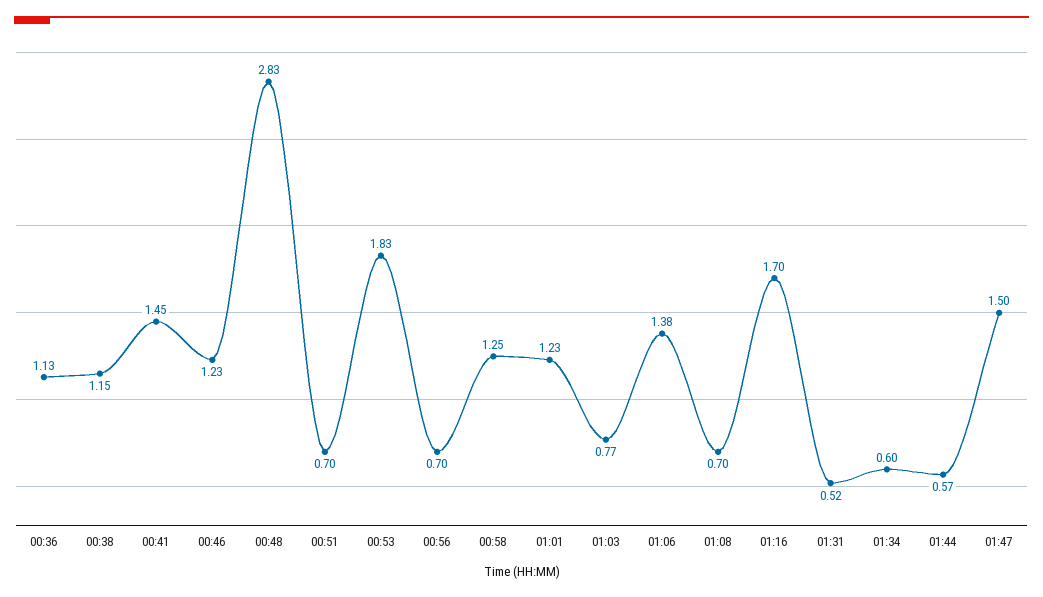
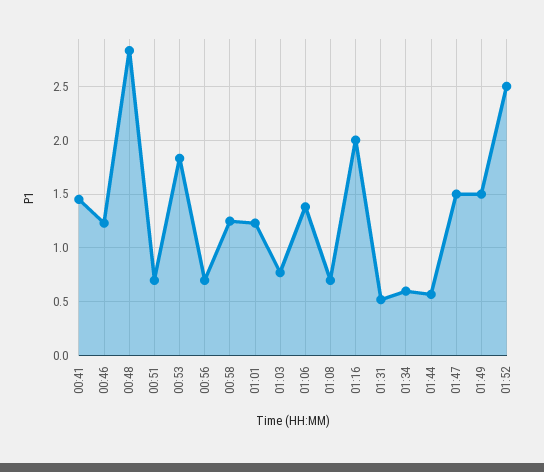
00:36: 1.13 -> none
00:38: 1.15 -> none
01:16: 1.7 -> 2
01:49: none -> 1.5
01:52: none -> 2.5

